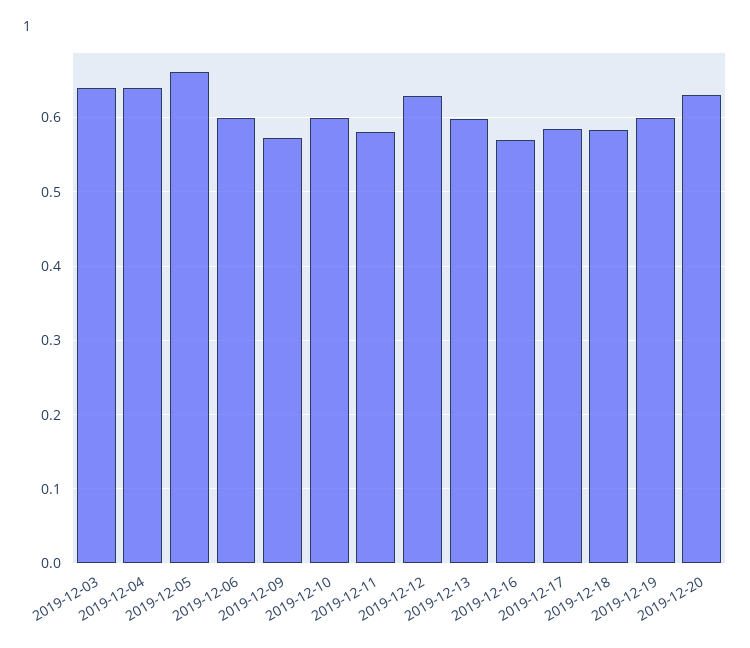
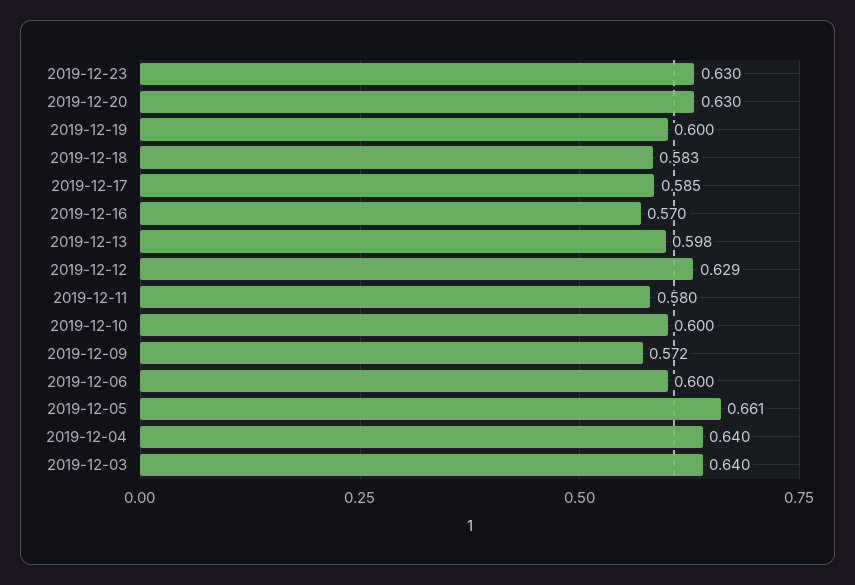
2019-12-23: none -> 0.63

